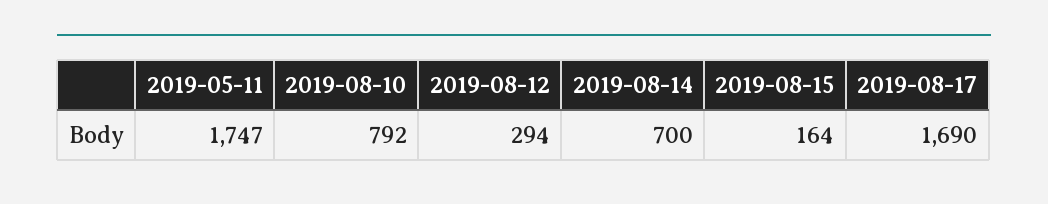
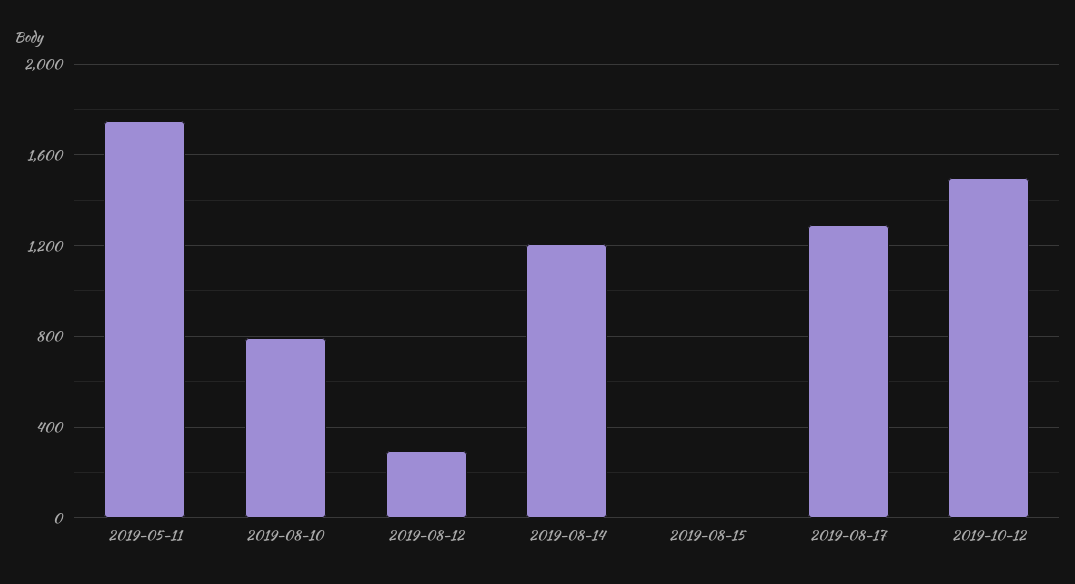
2019-08-14: 700 -> 1200
2019-08-15: 164 -> 0
2019-08-17: 1690 -> 1300
2019-10-12: none -> 1500

